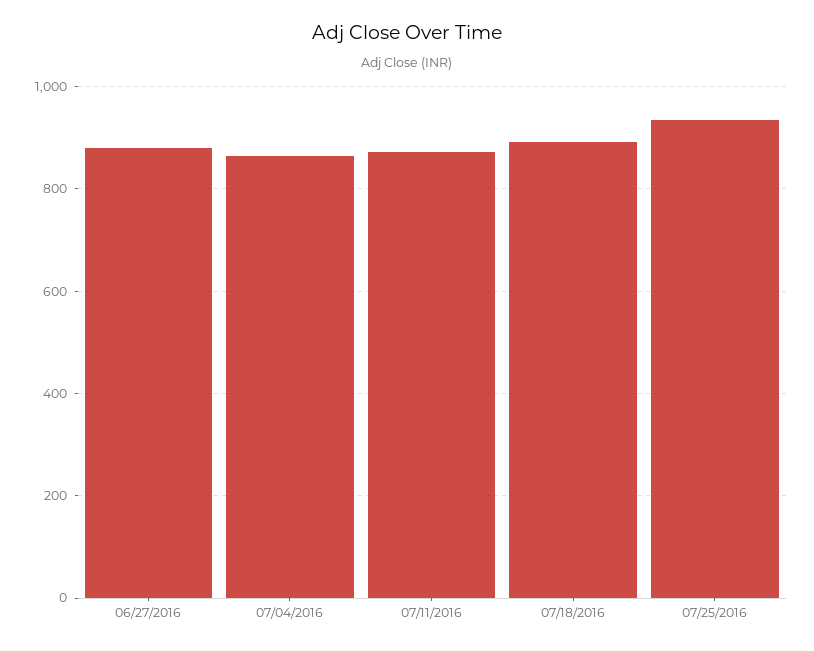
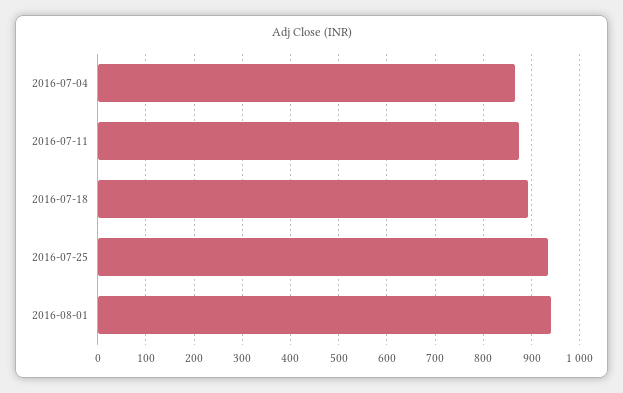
06/27/2016: 880 -> none
2016-08-01: none -> 940

